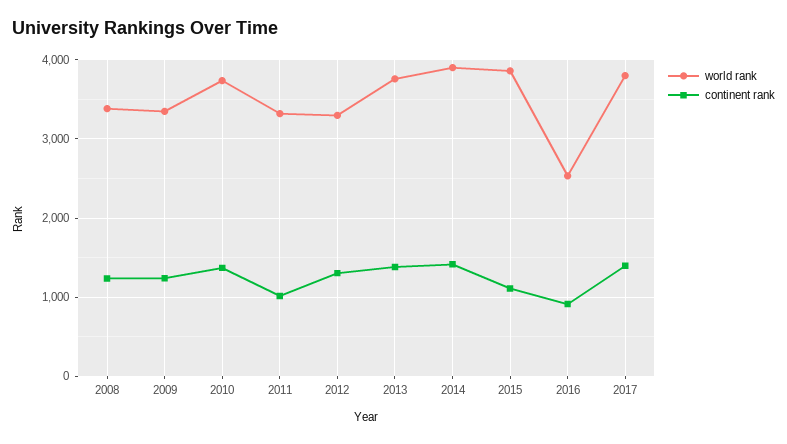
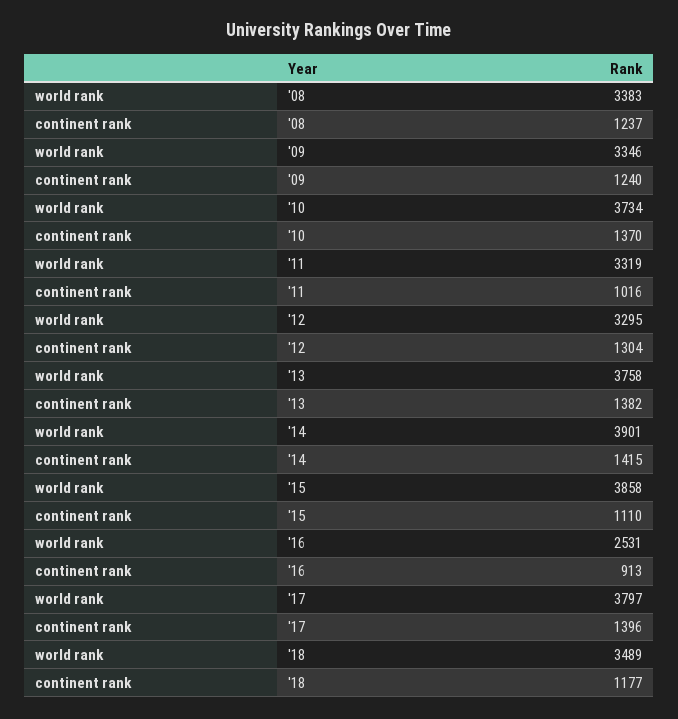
world rank, '18: none -> 3489
continent rank, '18: none -> 1177

